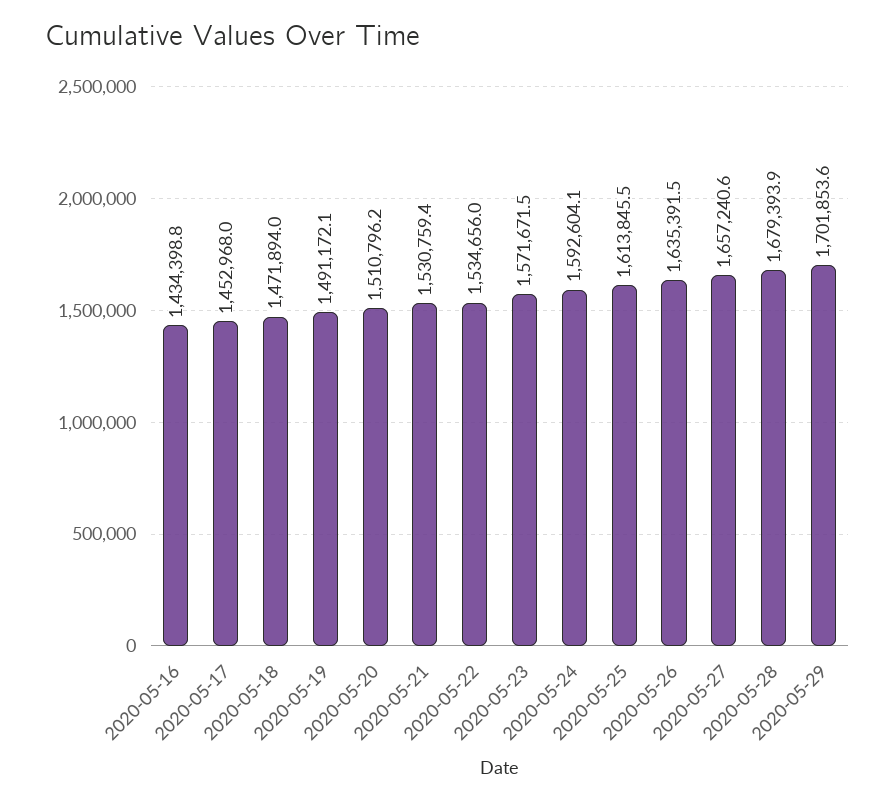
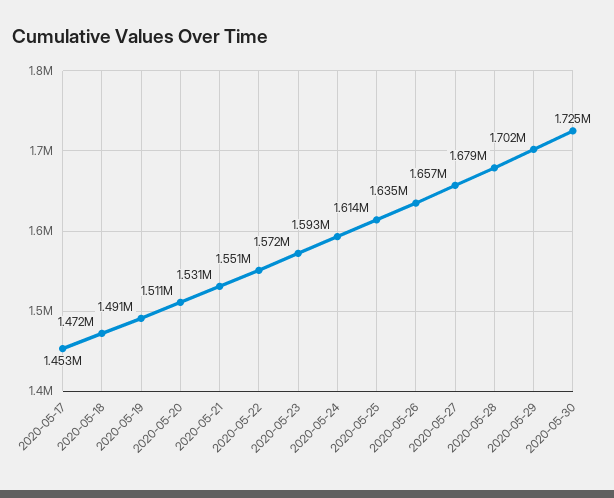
2020-05-16: 1434398.8 -> none
2020-05-22: 1534656 -> 1551000
2020-05-30: none -> 1725000

